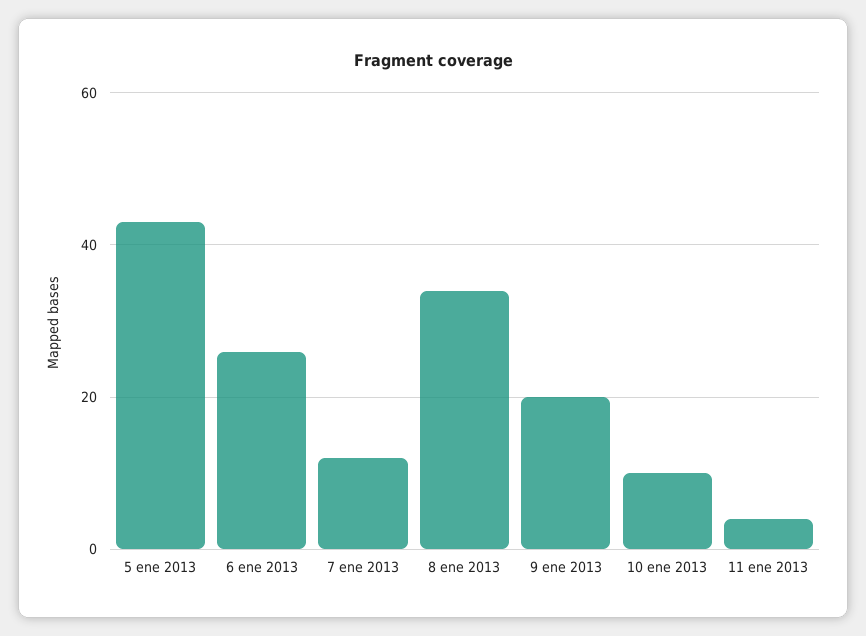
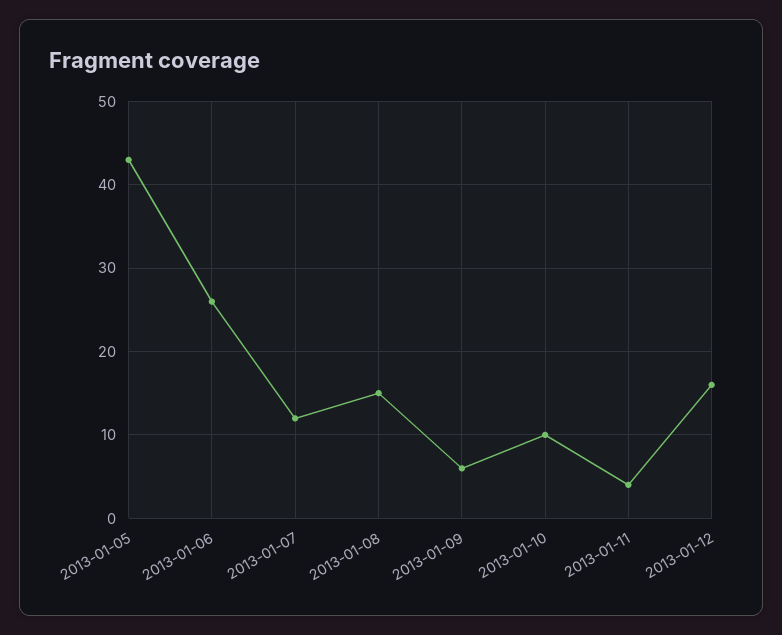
8 ene 2013: 35 -> 15
9 ene 2013: 20 -> 6
2013-01-12: none -> 16

